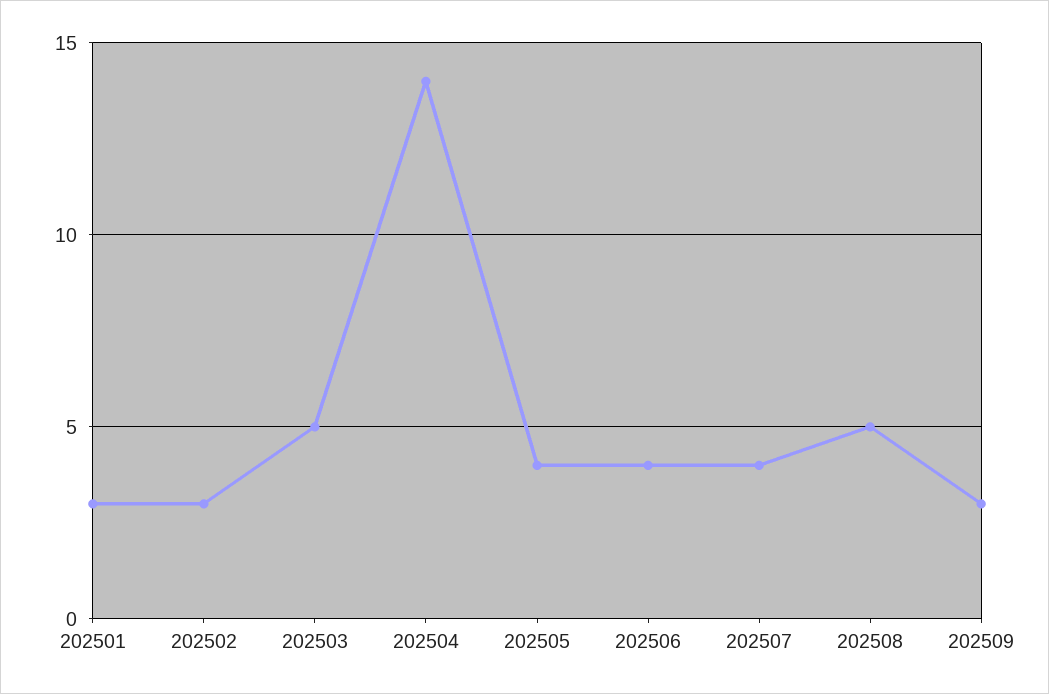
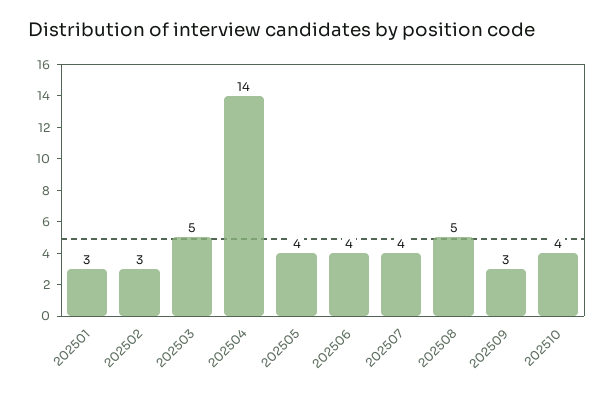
202510: none -> 4

